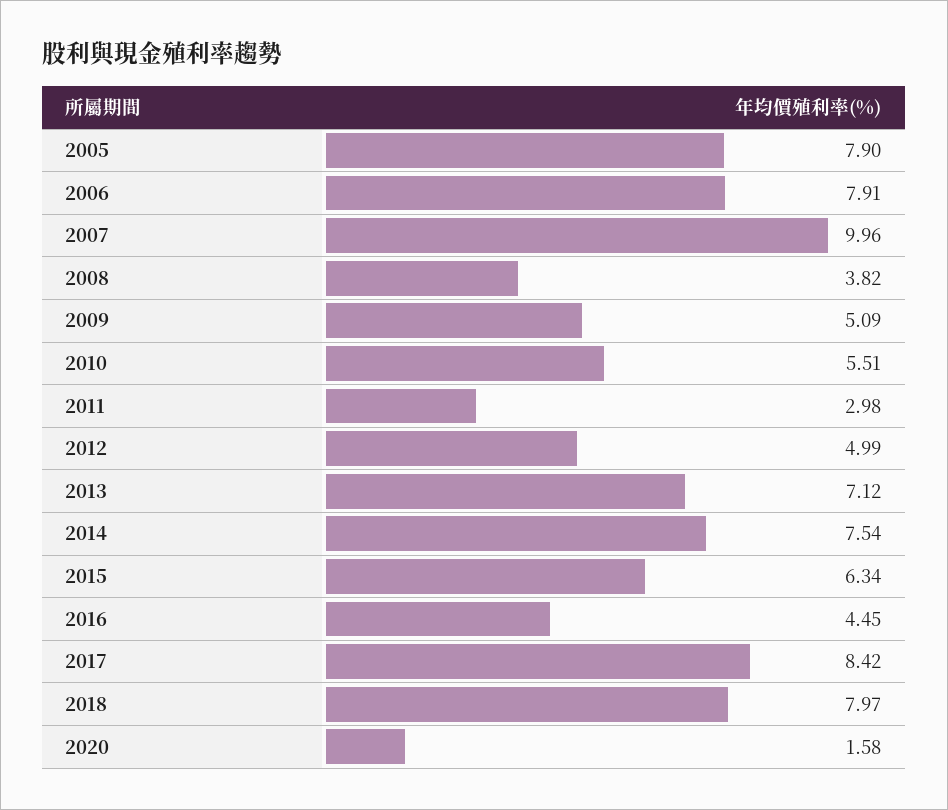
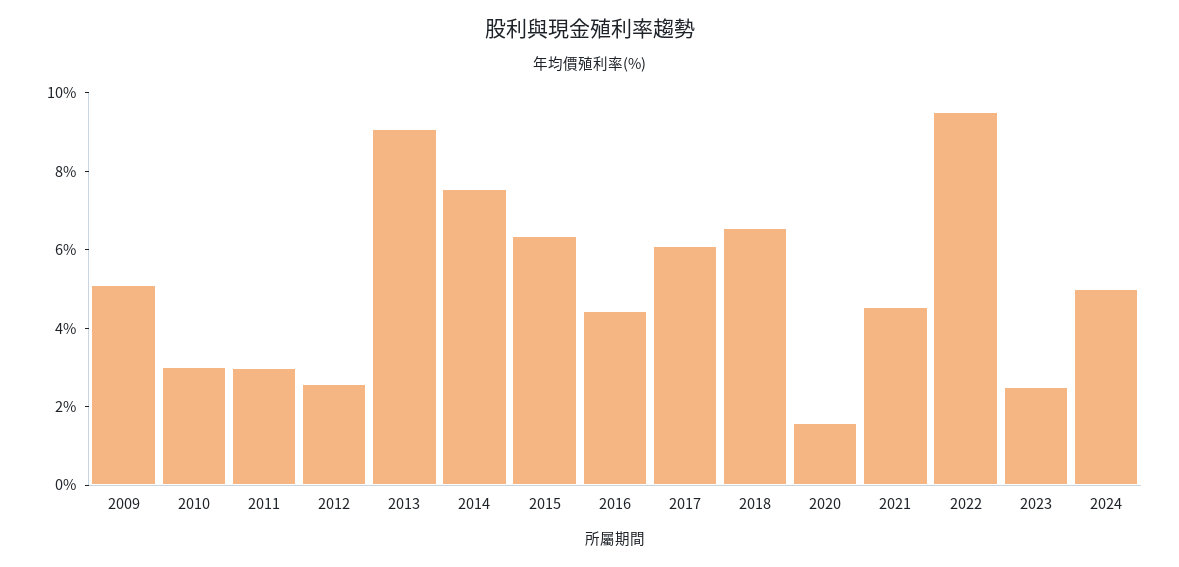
2005: 7.9 -> none
2006: 7.91 -> none
2007: 9.96 -> none
2008: 3.82 -> none
2010: 5.51 -> 3
2012: 4.99 -> 2.5
2013: 7.12 -> 9
2017: 8.42 -> 6
2018: 7.97 -> 6.5
2021: none -> 4.5
2022: none -> 9.5
2023: none -> 2.5
2024: none -> 5

